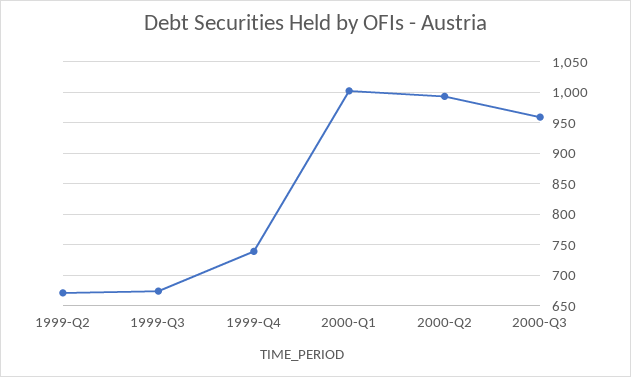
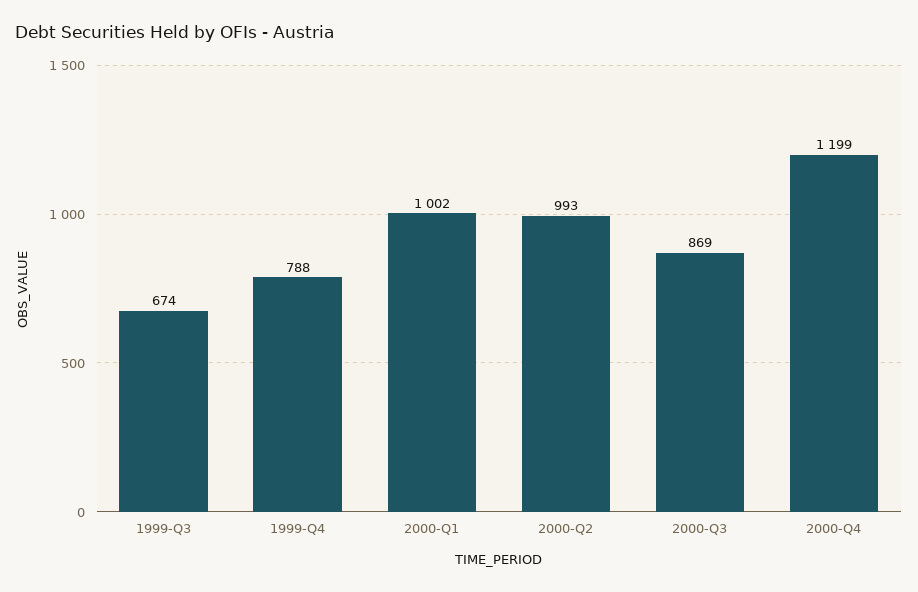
1999-Q2: 670 -> none
1999-Q4: 740 -> 788
2000-Q3: 960 -> 869
2000-Q4: none -> 1199

